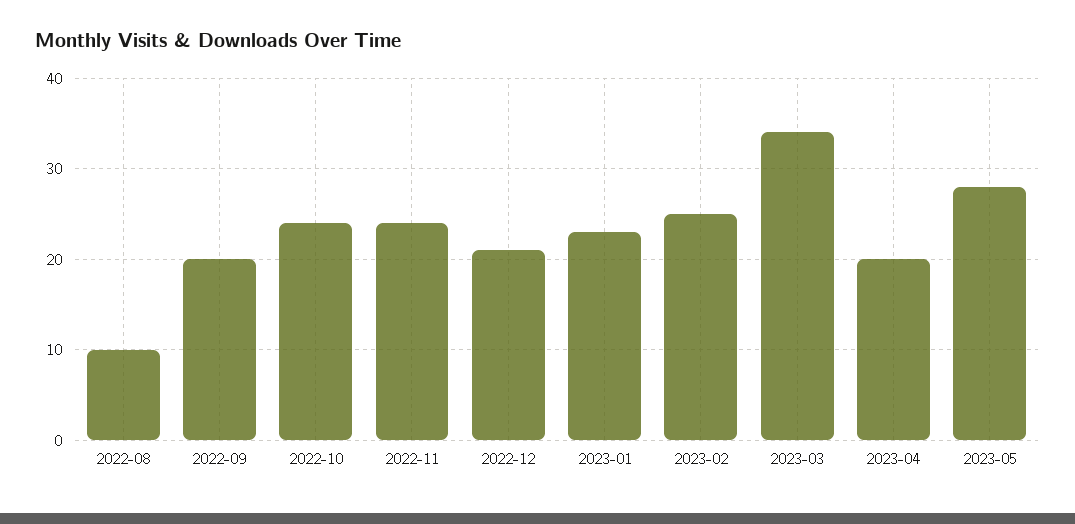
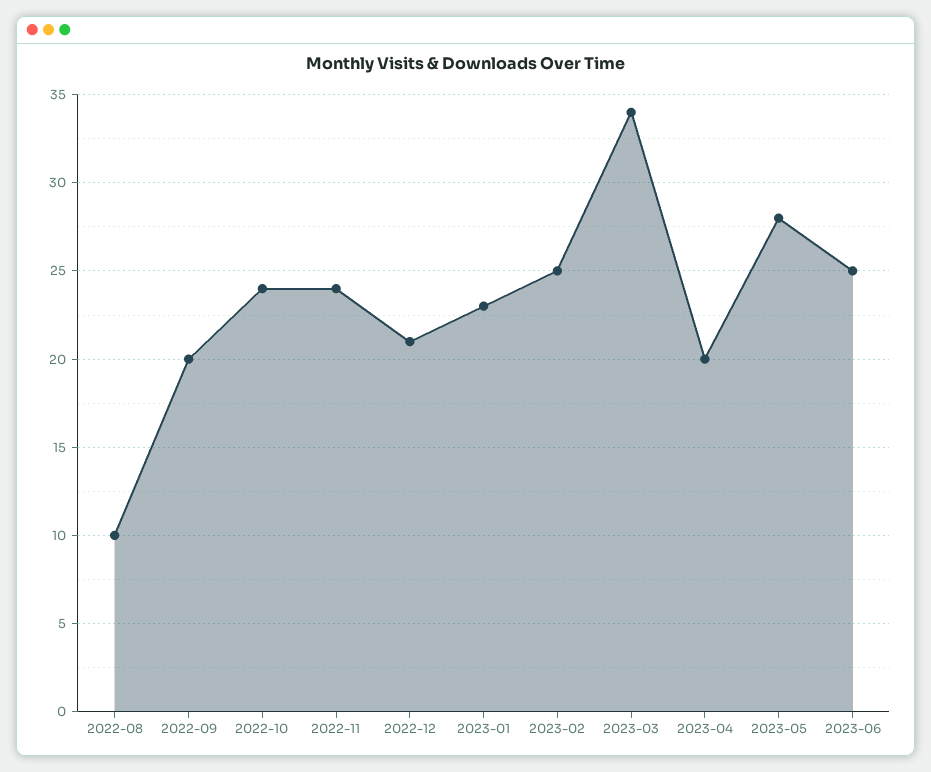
2023-06: none -> 25

